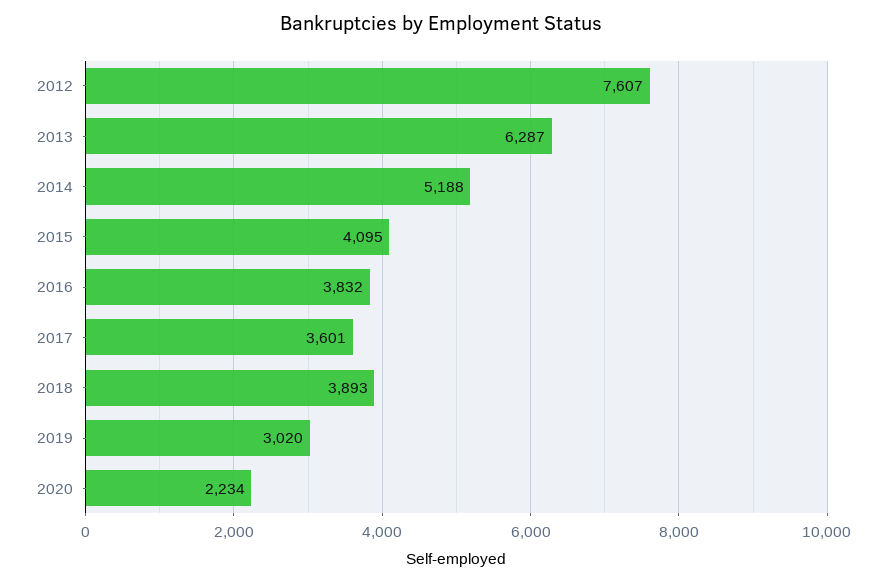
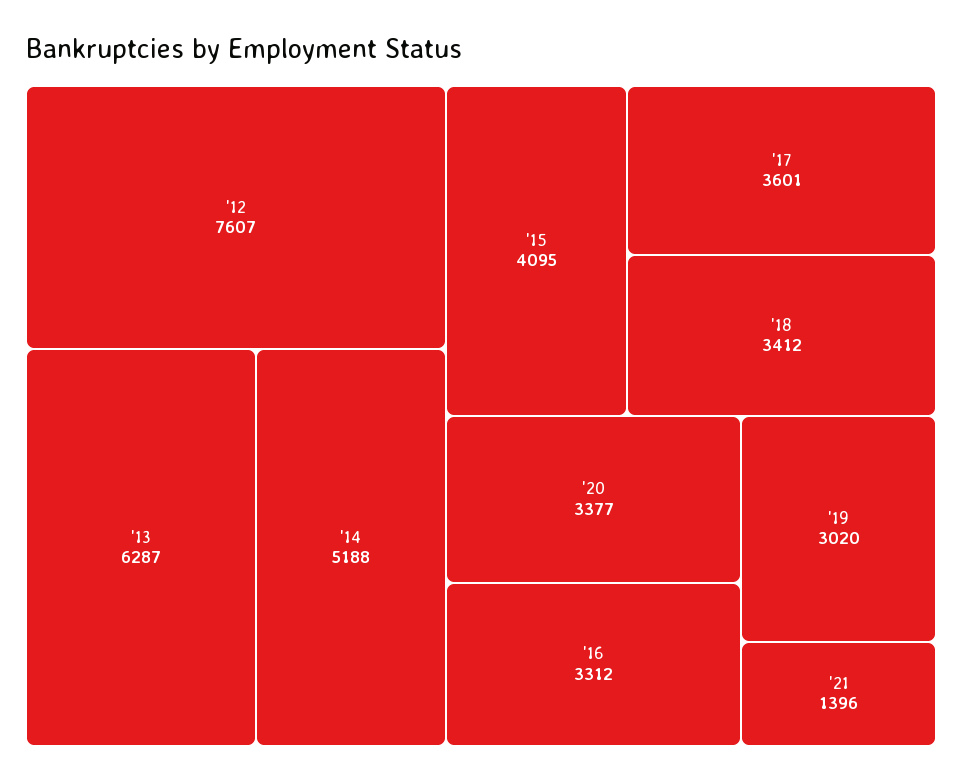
2016: 3832 -> 3312
2018: 3893 -> 3412
2020: 2234 -> 3377
'21: none -> 1396

